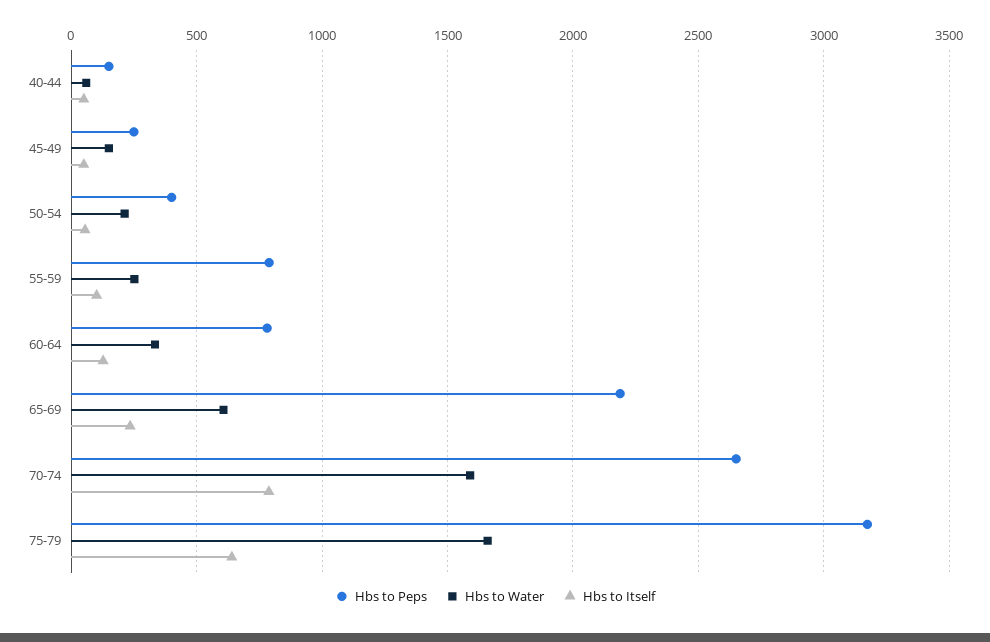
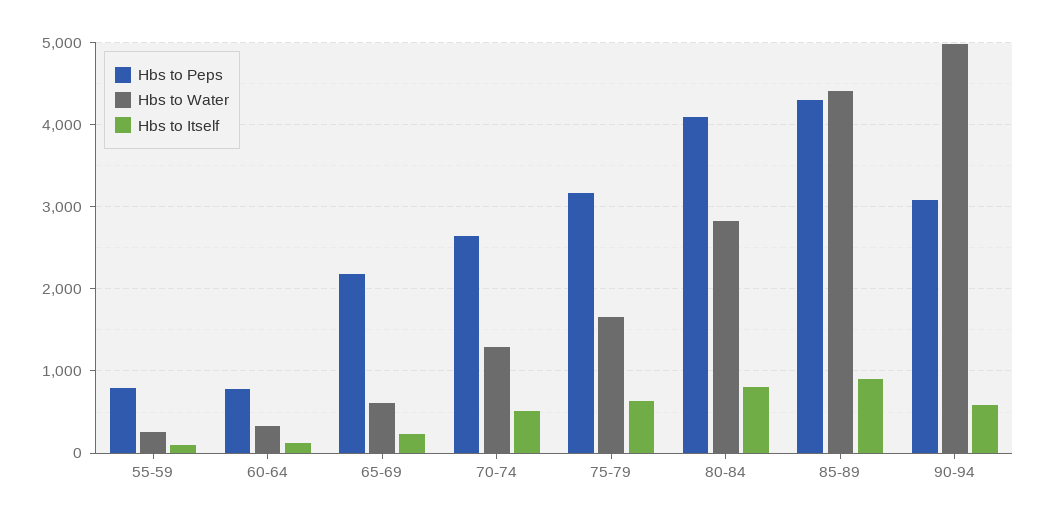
Hbs to Peps, 40-44: 150 -> none
Hbs to Water, 40-44: 50 -> none
Hbs to Itself, 40-44: 50 -> none
Hbs to Peps, 45-49: 250 -> none
Hbs to Water, 45-49: 150 -> none
Hbs to Itself, 45-49: 50 -> none
Hbs to Peps, 50-54: 400 -> none
Hbs to Water, 50-54: 200 -> none
Hbs to Itself, 50-54: 50 -> none
Hbs to Water, 70-74: 1600 -> 1300
Hbs to Itself, 70-74: 800 -> 500
Hbs to Peps, 80-84: none -> 4100
Hbs to Water, 80-84: none -> 2800
Hbs to Itself, 80-84: none -> 800
Hbs to Peps, 85-89: none -> 4300
Hbs to Water, 85-89: none -> 4400
Hbs to Itself, 85-89: none -> 900
Hbs to Peps, 90-94: none -> 3100
Hbs to Water, 90-94: none -> 5000
Hbs to Itself, 90-94: none -> 600

